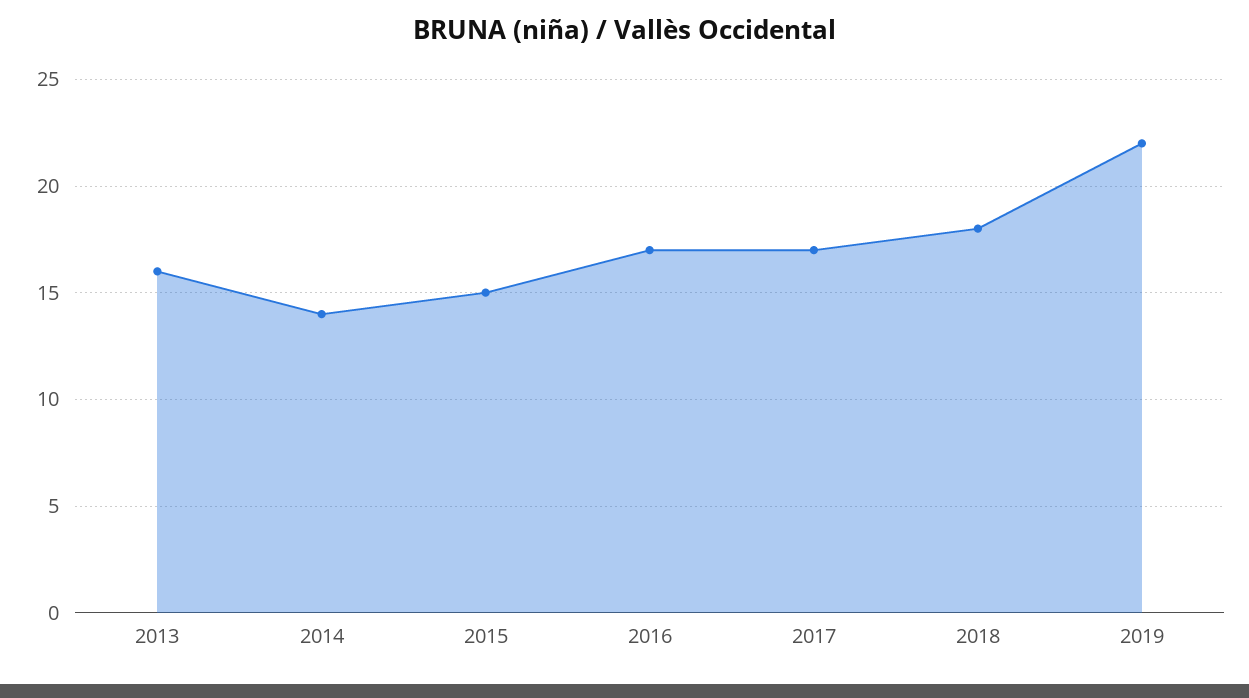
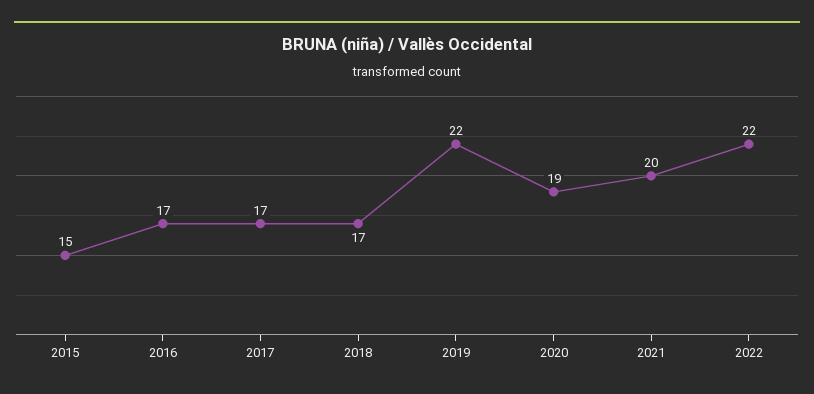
2013: 16 -> none
2014: 14 -> none
2018: 18 -> 17
2020: none -> 19
2021: none -> 20
2022: none -> 22

